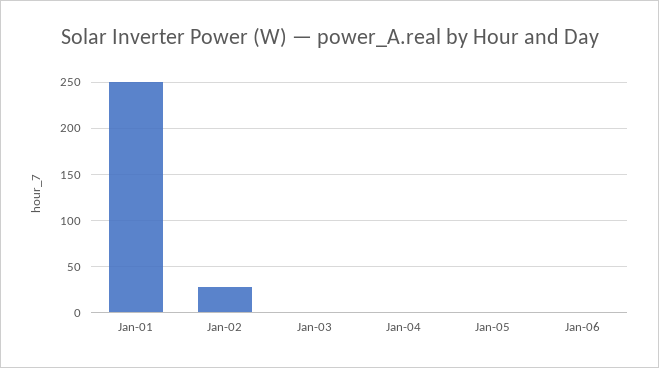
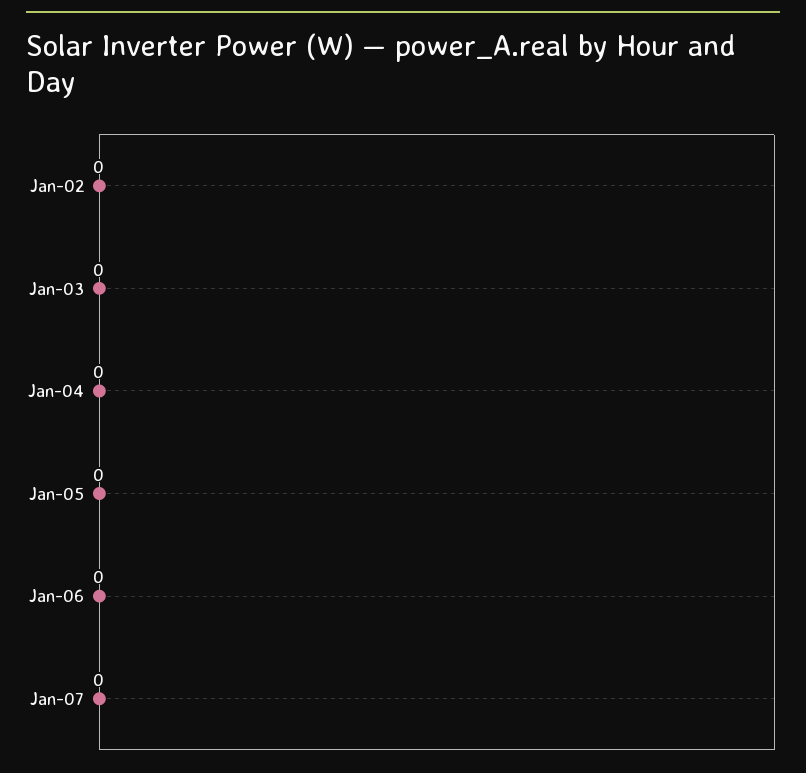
Jan-01: 250 -> none
Jan-02: 30 -> 0
Jan-07: none -> 0

